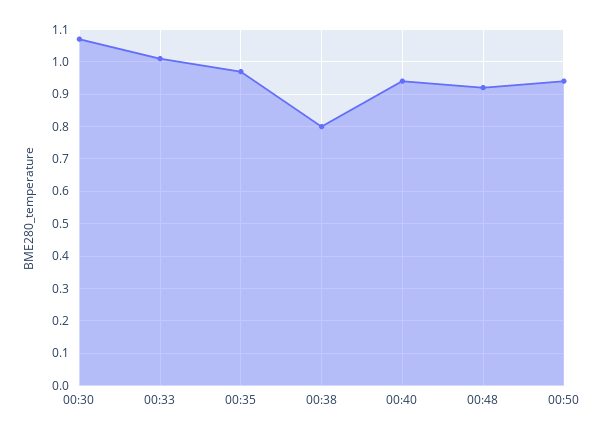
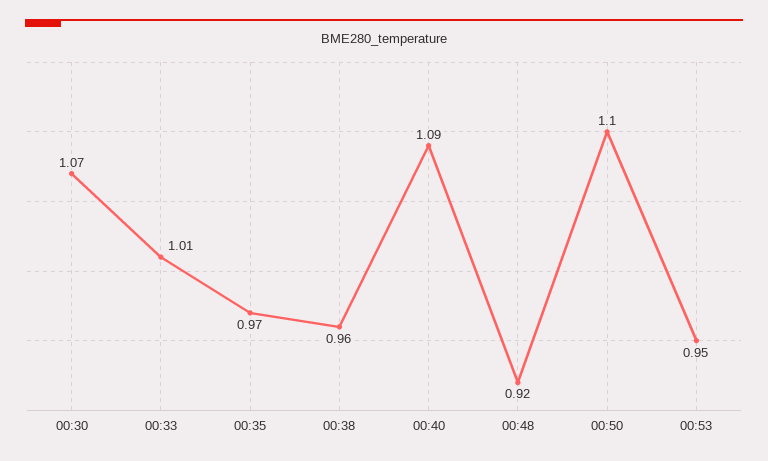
00:38: 0.8 -> 0.96
00:40: 0.95 -> 1.09
00:50: 0.95 -> 1.1
00:53: none -> 0.95

